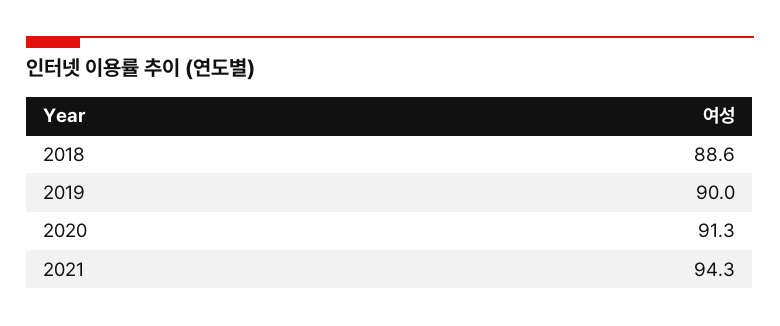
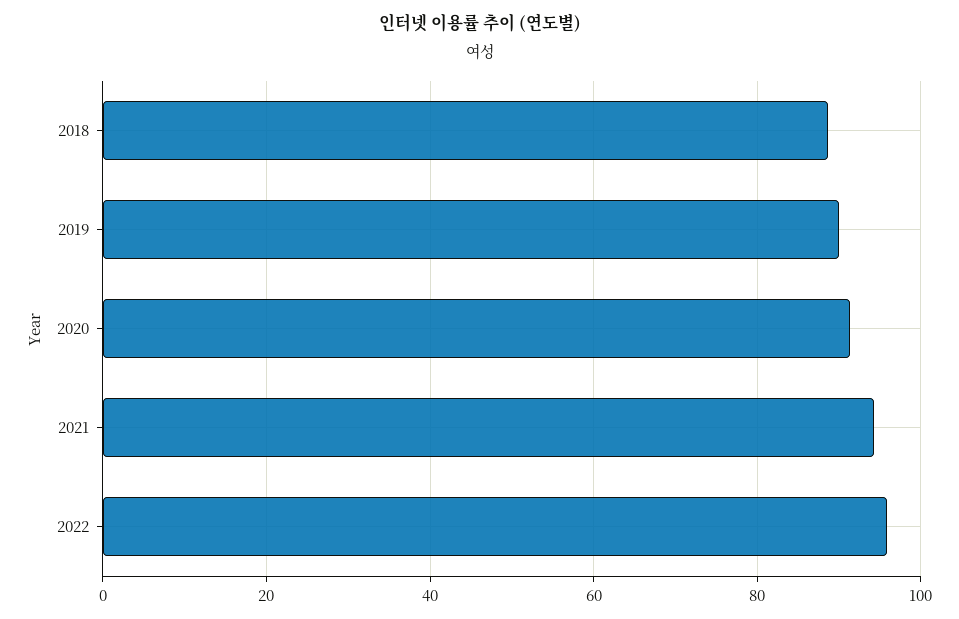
2022: none -> 96

